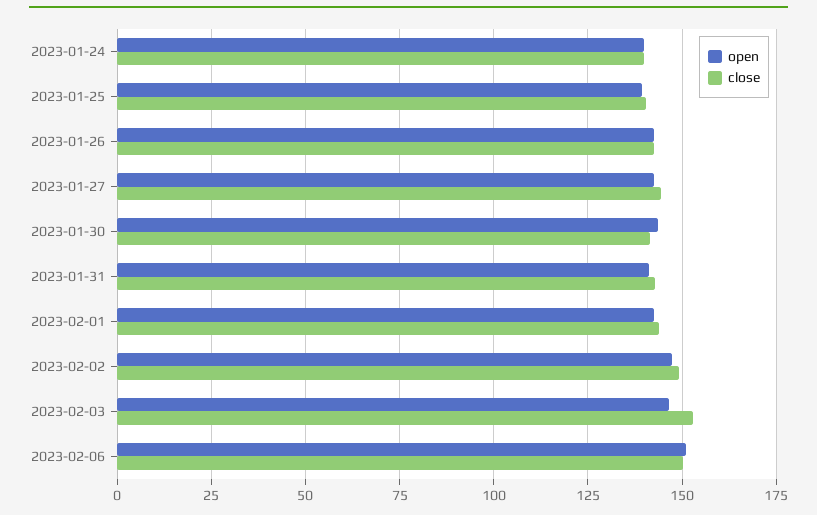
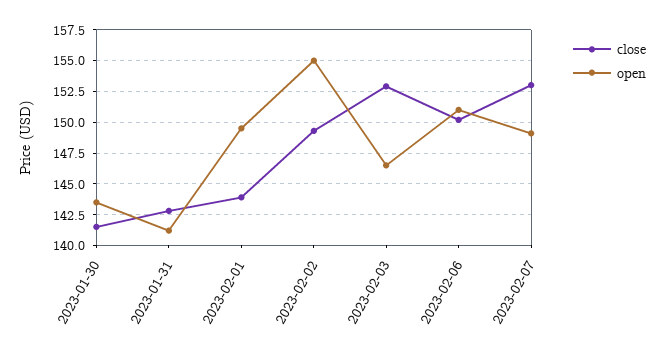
open, 2023-01-24: 140 -> none
close, 2023-01-24: 140 -> none
open, 2023-01-25: 140 -> none
close, 2023-01-25: 140 -> none
open, 2023-01-26: 142.5 -> none
close, 2023-01-26: 142.5 -> none
open, 2023-01-27: 142.5 -> none
close, 2023-01-27: 145 -> none
open, 2023-02-01: 142.5 -> 149.5
open, 2023-02-02: 147.5 -> 155
close, 2023-02-07: none -> 153
open, 2023-02-07: none -> 149

